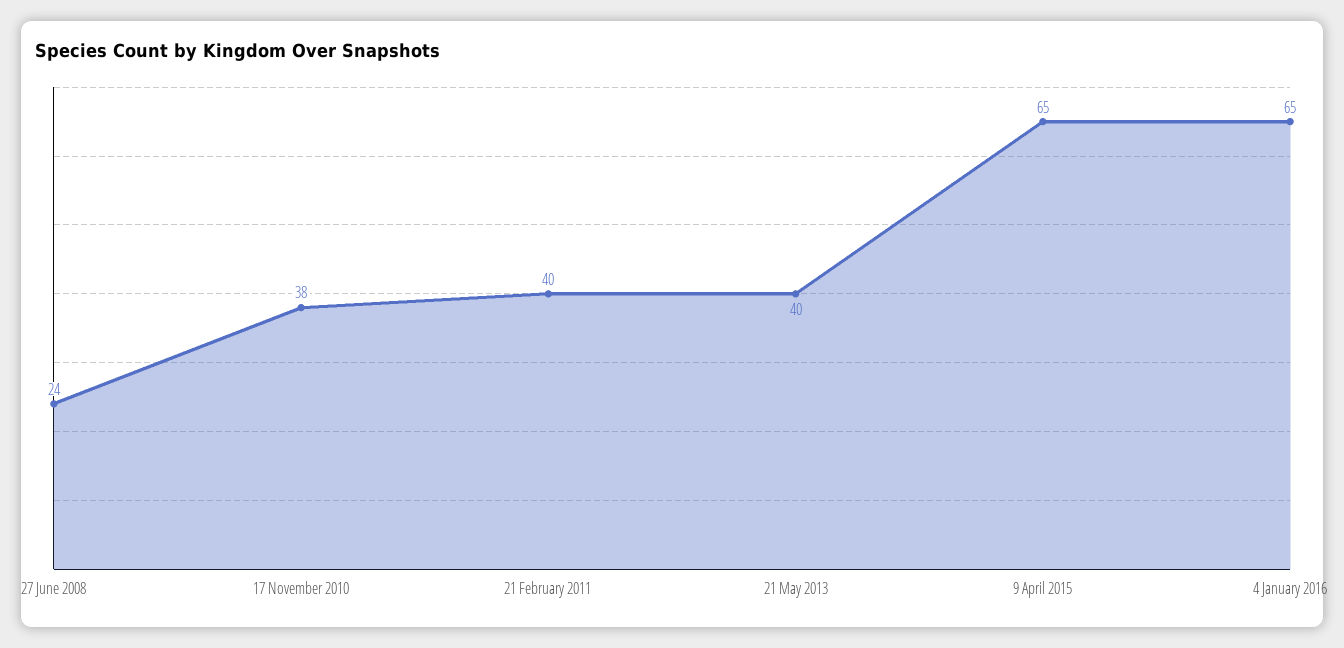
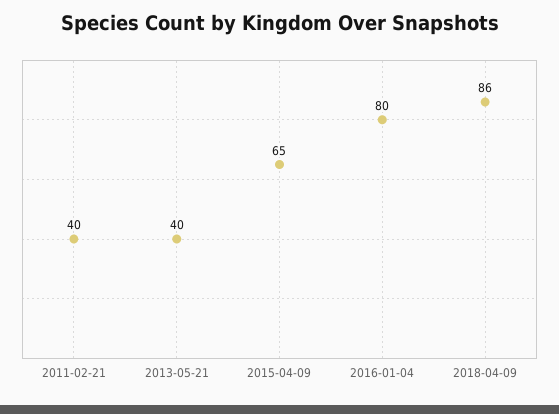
27 June 2008: 24 -> none
17 November 2010: 38 -> none
4 January 2016: 65 -> 80
2018-04-09: none -> 86

